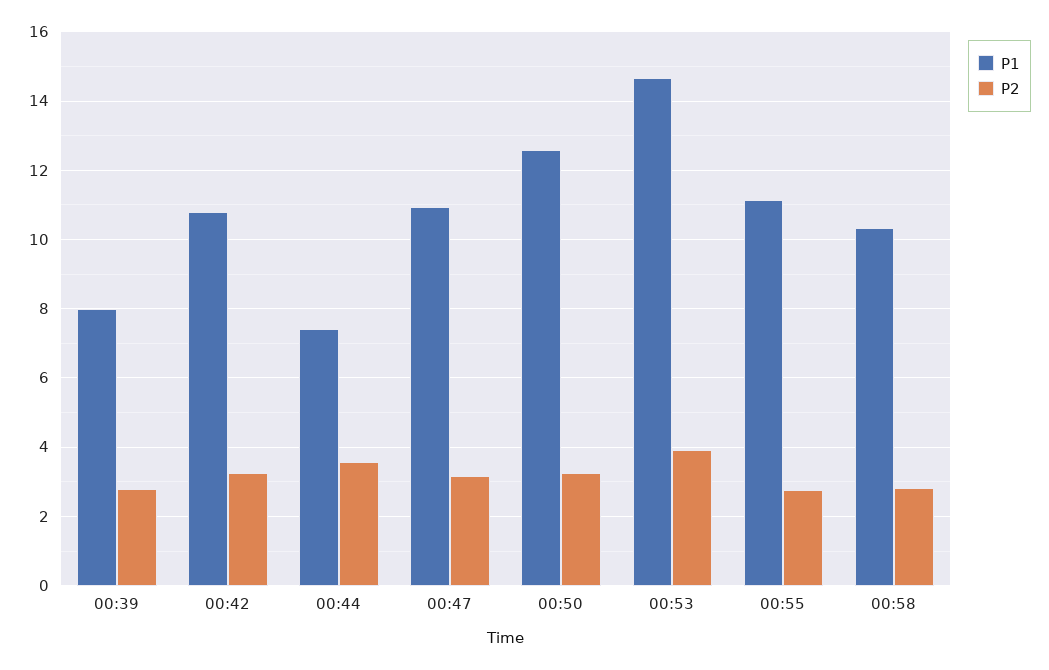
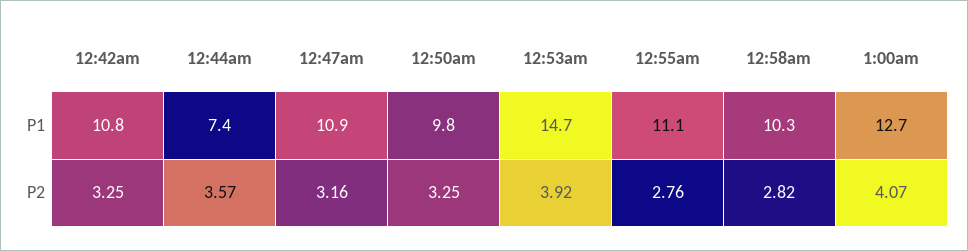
P1, 00:39: 8 -> none
P2, 00:39: 2.8 -> none
P1, 00:50: 12.6 -> 9.8
P1, 1:00am: none -> 12.7
P2, 1:00am: none -> 4.07

